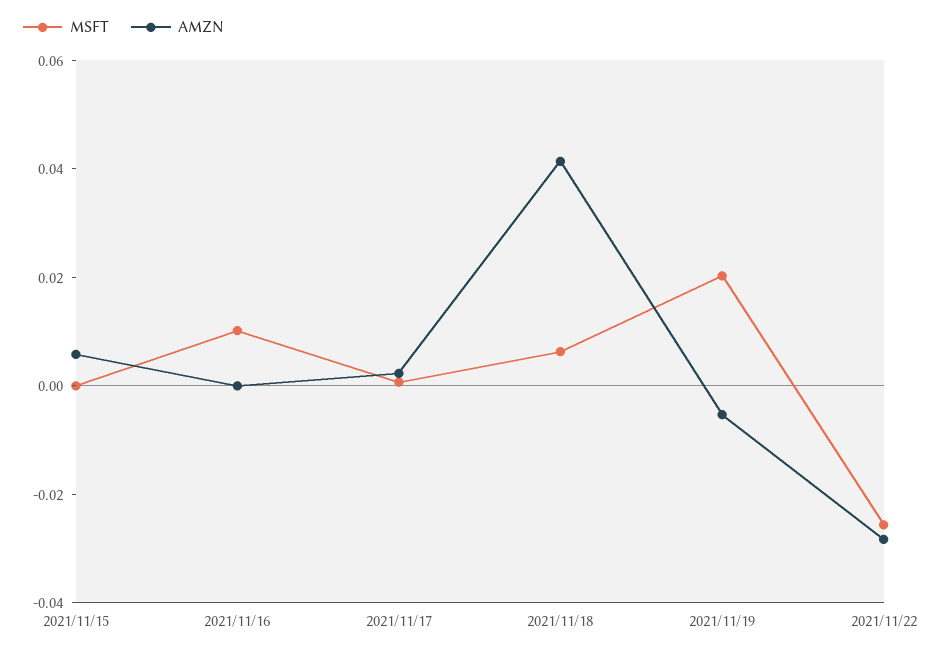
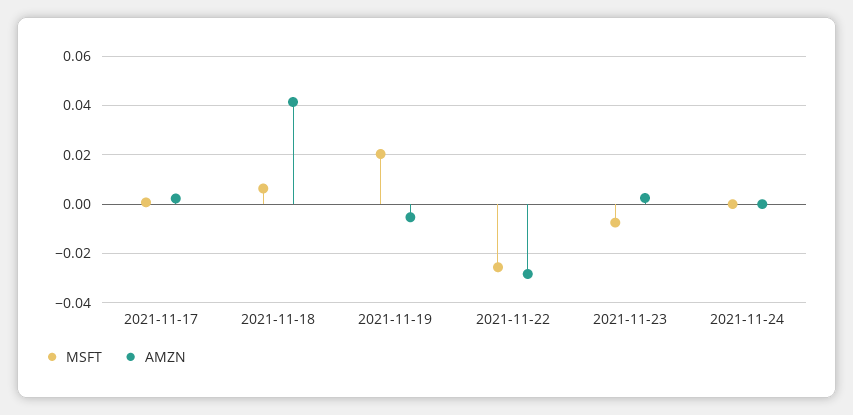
MSFT, 2021/11/15: 0 -> none
AMZN, 2021/11/15: 0.005 -> none
MSFT, 2021/11/16: 0.01 -> none
AMZN, 2021/11/16: 0 -> none
MSFT, 2021-11-23: none -> -0.0075
AMZN, 2021-11-23: none -> 0.0025
MSFT, 2021-11-24: none -> 0
AMZN, 2021-11-24: none -> 0

